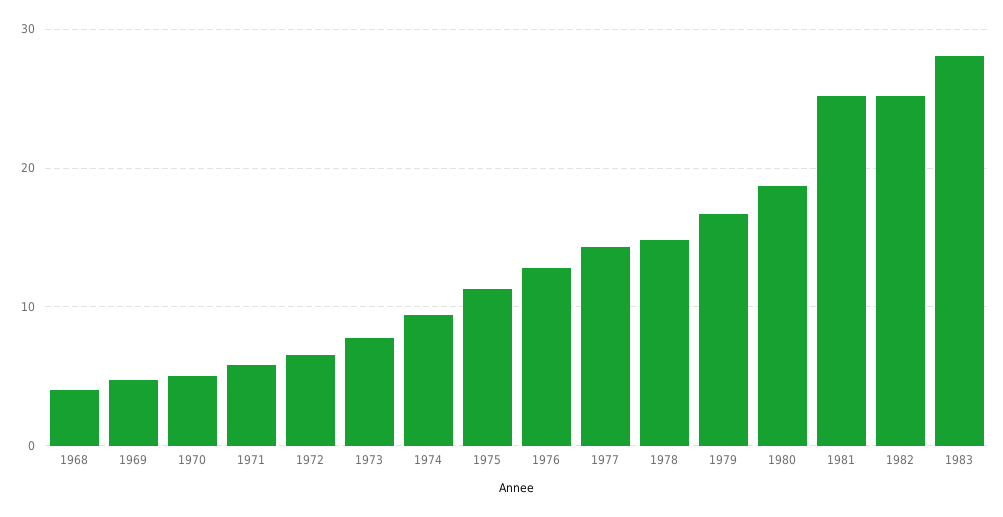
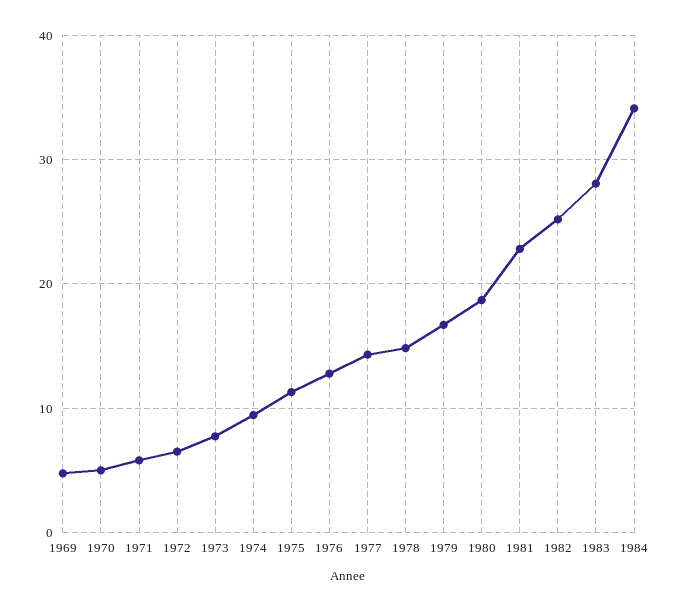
1968: 4 -> none
1981: 25 -> 23
1984: none -> 34

